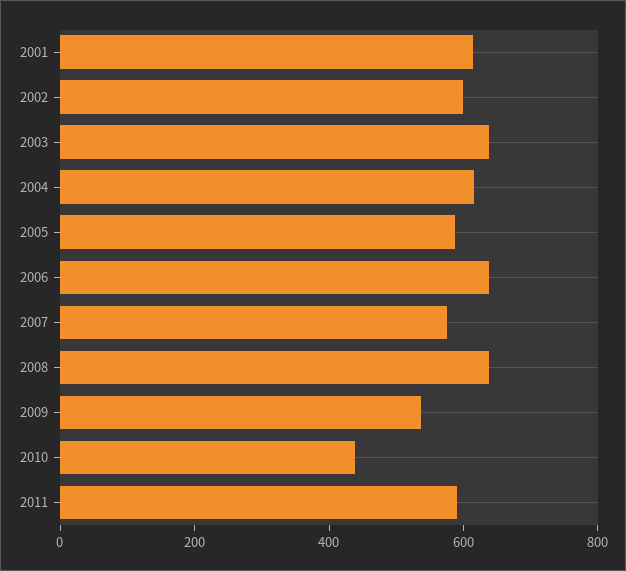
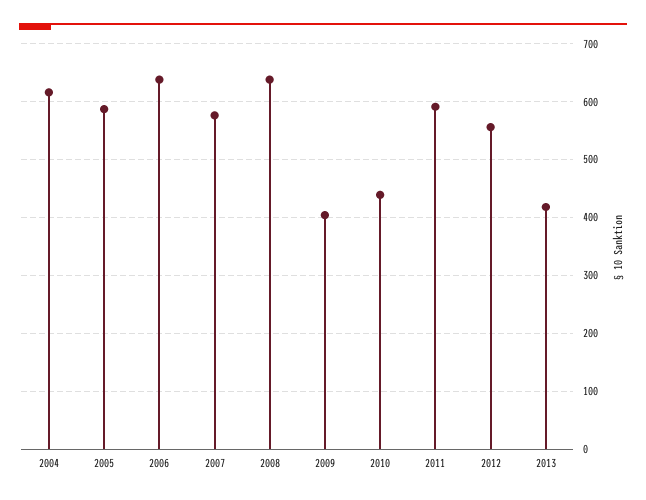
2001: 600 -> none
2002: 600 -> none
2003: 650 -> none
2009: 550 -> 400
2012: none -> 560
2013: none -> 420

